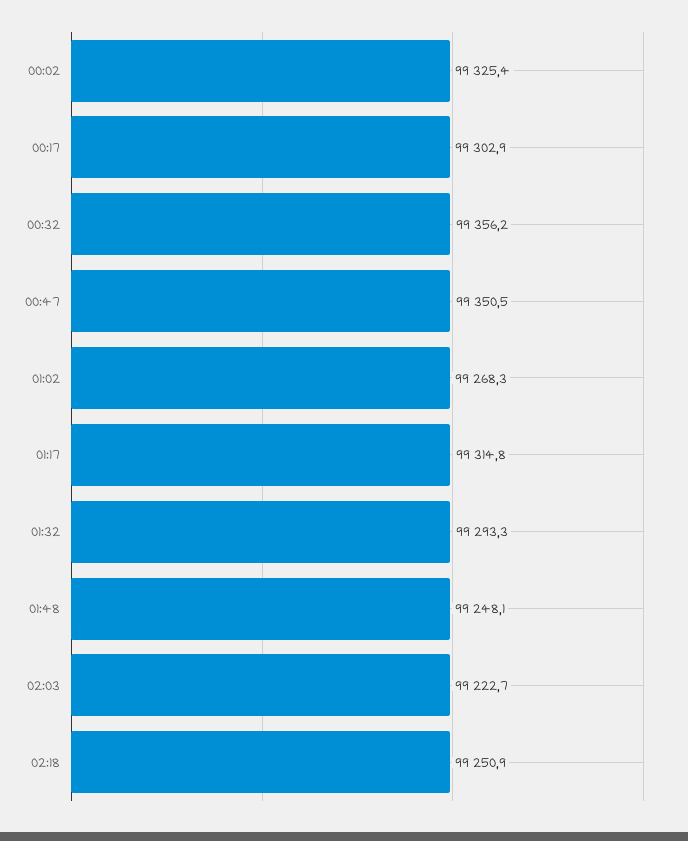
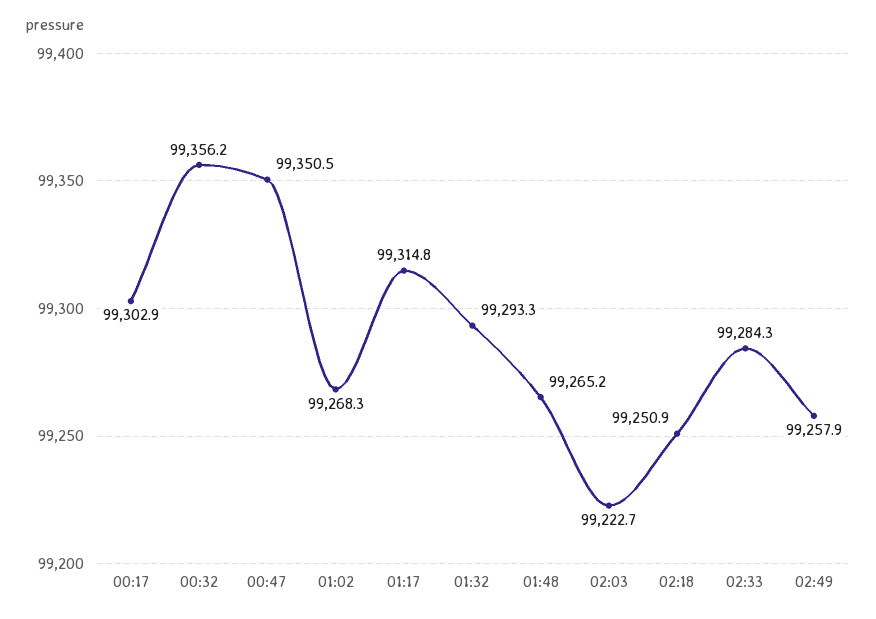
00:02: 99325.4 -> none
01:48: 99248.1 -> 99265.2
02:33: none -> 99284.3
02:49: none -> 99257.9

